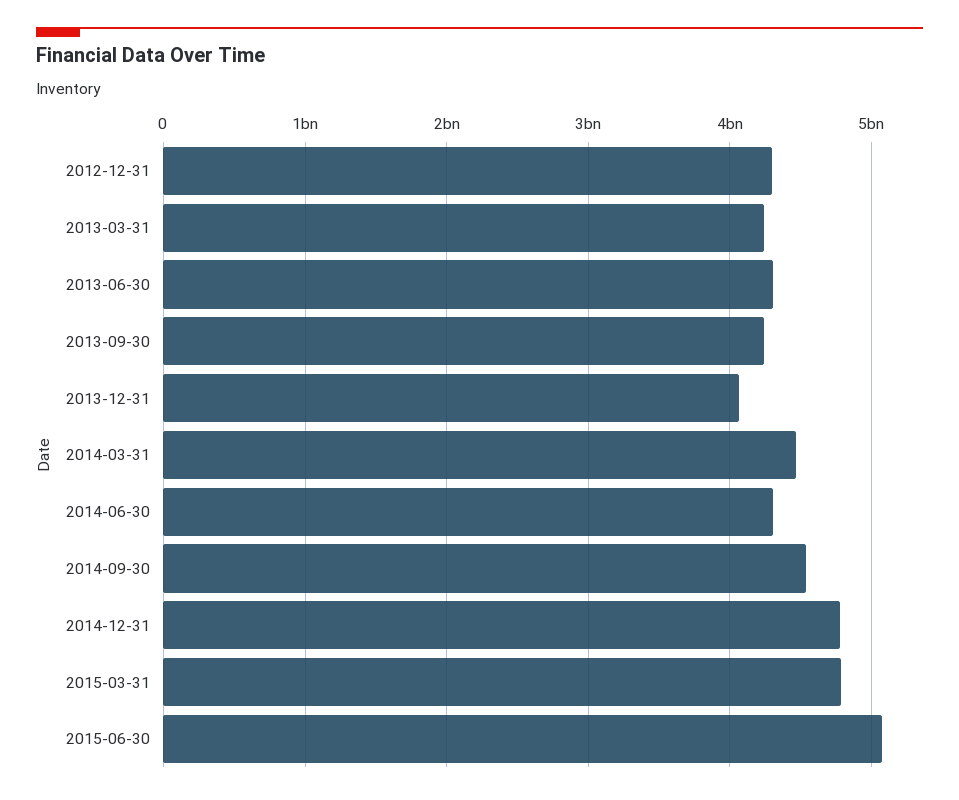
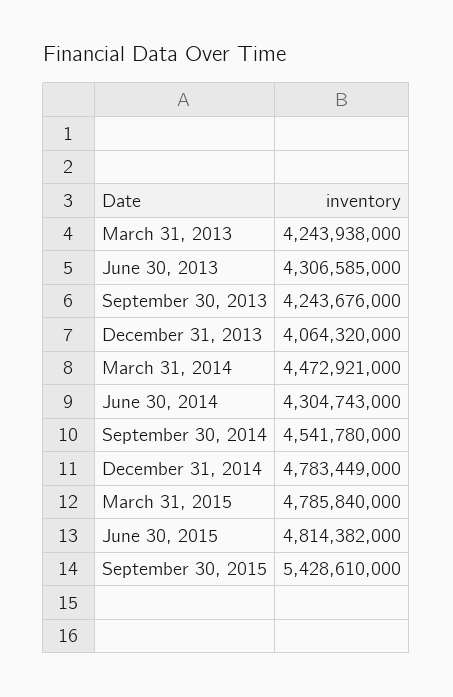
2012-12-31: 4300000000 -> none
2015-06-30: 5100000000 -> 4814382000
September 30, 2015: none -> 5428610000

